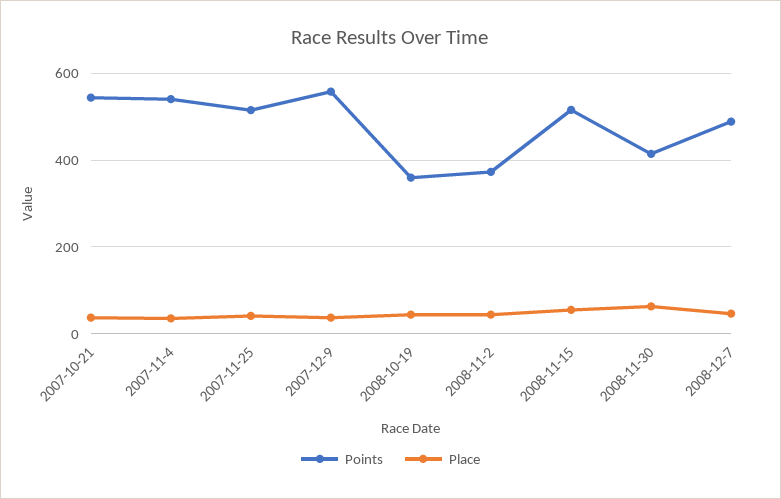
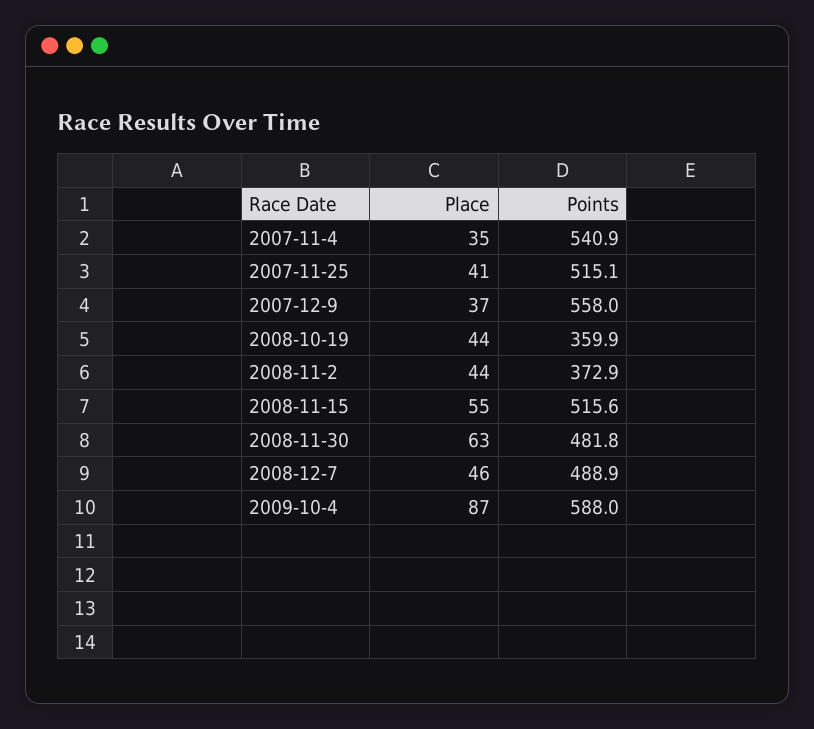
Points, 2007-10-21: 540 -> none
Place, 2007-10-21: 40 -> none
Points, 2008-11-30: 420 -> 481.8
Place, 2009-10-4: none -> 87
Points, 2009-10-4: none -> 588

